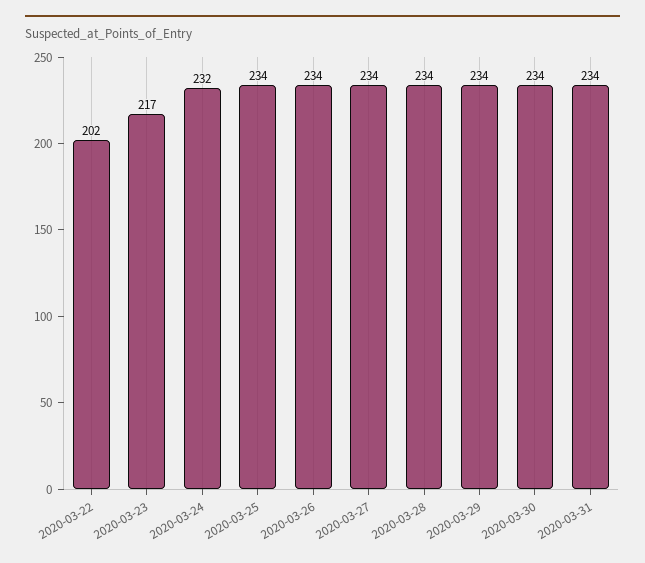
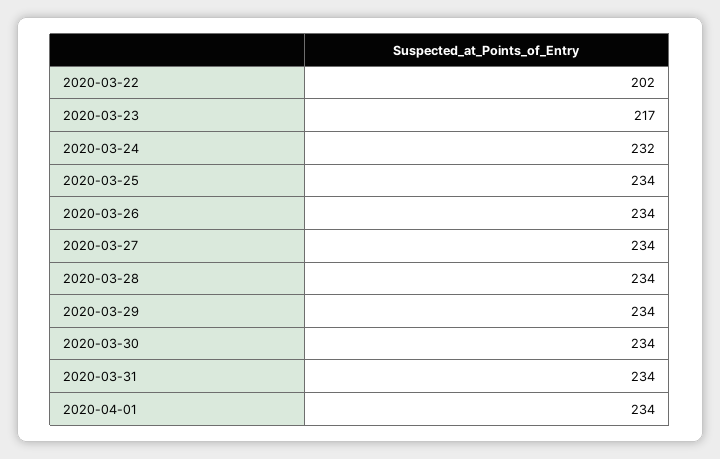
2020-04-01: none -> 234

